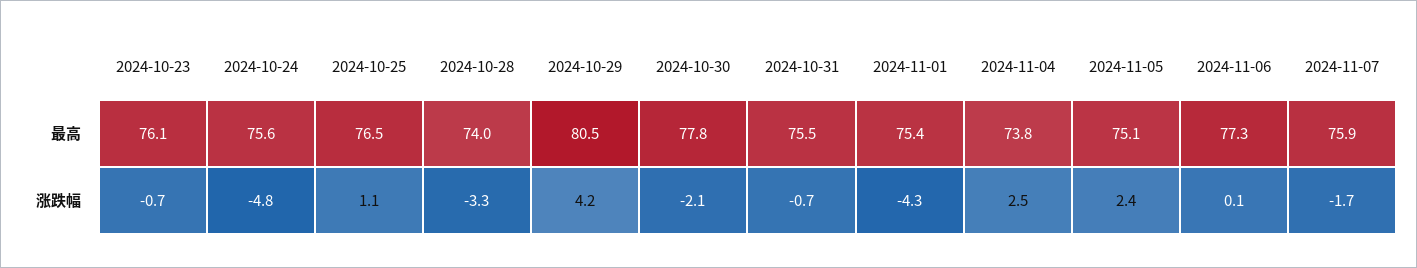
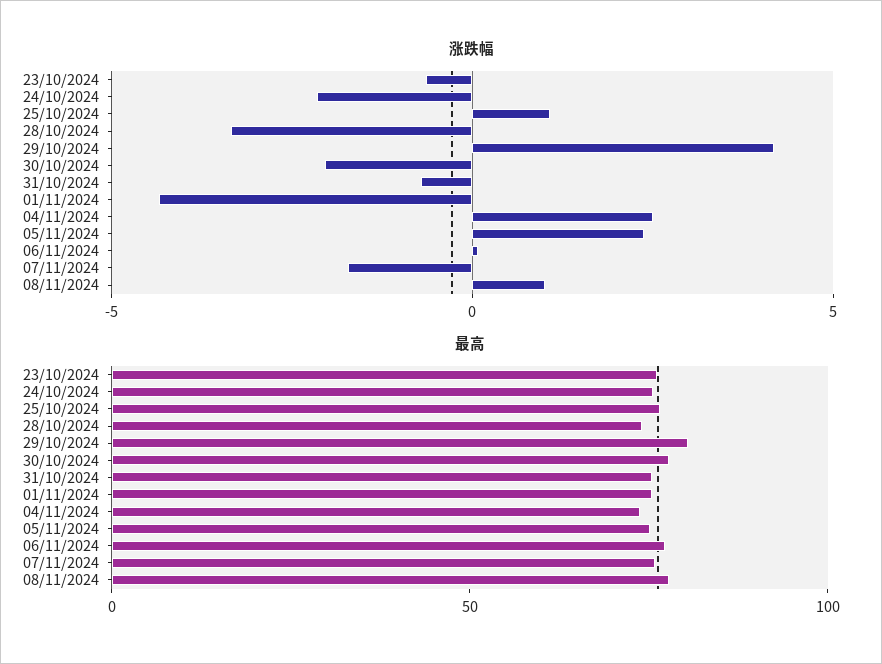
涨跌幅, 2024-10-24: -4.8 -> -2
涨跌幅, 08/11/2024: none -> 1
最高, 08/11/2024: none -> 80

